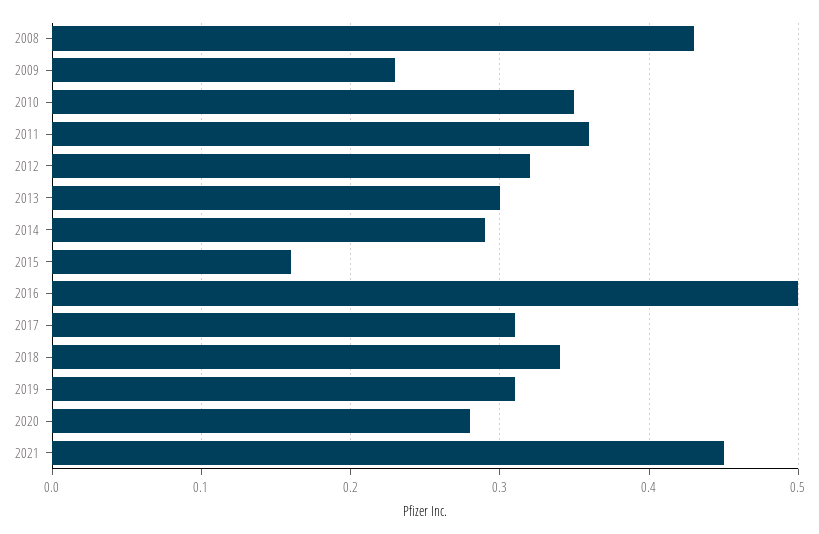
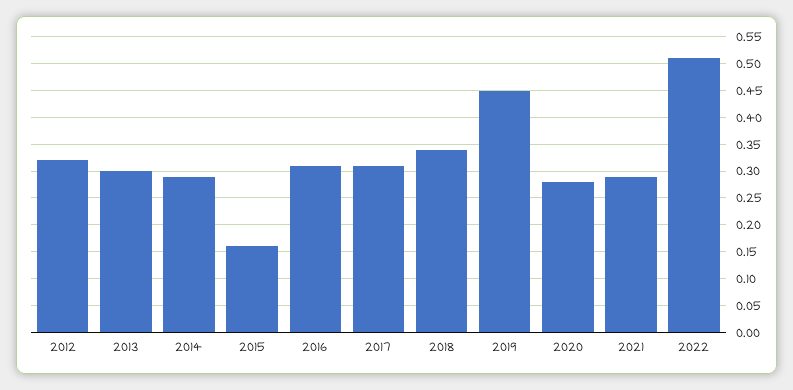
2008: 0.43 -> none
2009: 0.23 -> none
2010: 0.35 -> none
2011: 0.36 -> none
2016: 0.5 -> 0.3
2019: 0.31 -> 0.45
2021: 0.45 -> 0.3
2022: none -> 0.5

